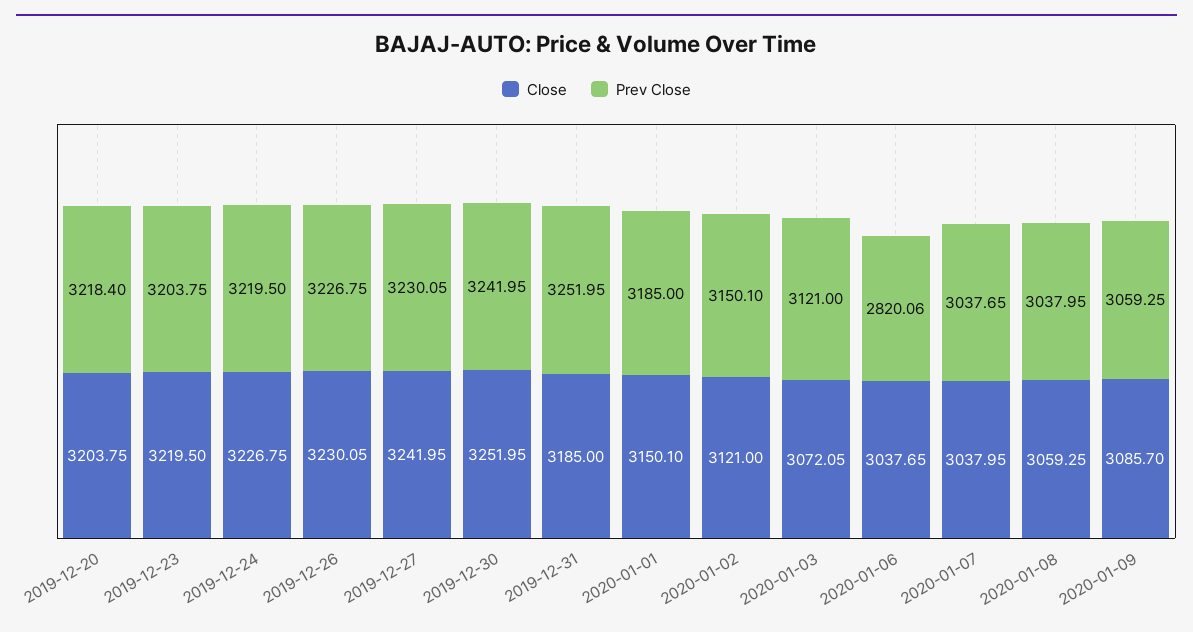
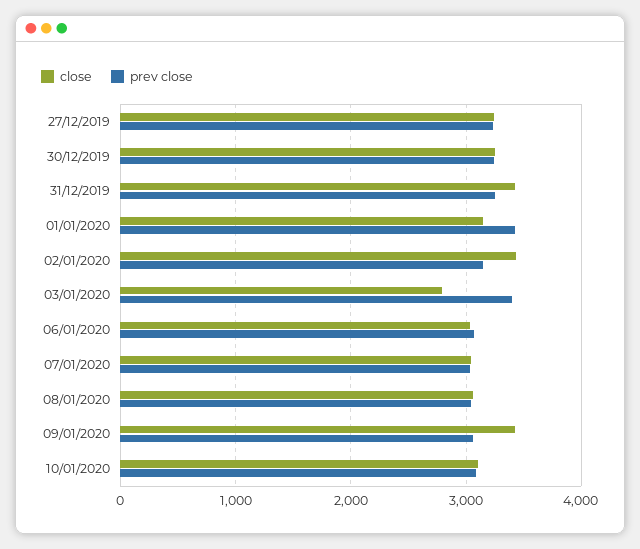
Close, 2019-12-20: 3203.75 -> none
Prev Close, 2019-12-20: 3218.4 -> none
Close, 2019-12-23: 3219.5 -> none
Prev Close, 2019-12-23: 3203.75 -> none
Close, 2019-12-24: 3226.75 -> none
Prev Close, 2019-12-24: 3219.5 -> none
Close, 2019-12-26: 3230.05 -> none
Prev Close, 2019-12-26: 3226.75 -> none
Close, 2019-12-31: 3185 -> 3400
Prev Close, 2020-01-01: 3185 -> 3400
Close, 2020-01-02: 3121 -> 3400
Close, 2020-01-03: 3072.05 -> 2800
Prev Close, 2020-01-03: 3121 -> 3400
Prev Close, 2020-01-06: 2820.06 -> 3100
Close, 2020-01-09: 3085.7 -> 3400
Close, 10/01/2020: none -> 3100
Prev Close, 10/01/2020: none -> 3100

